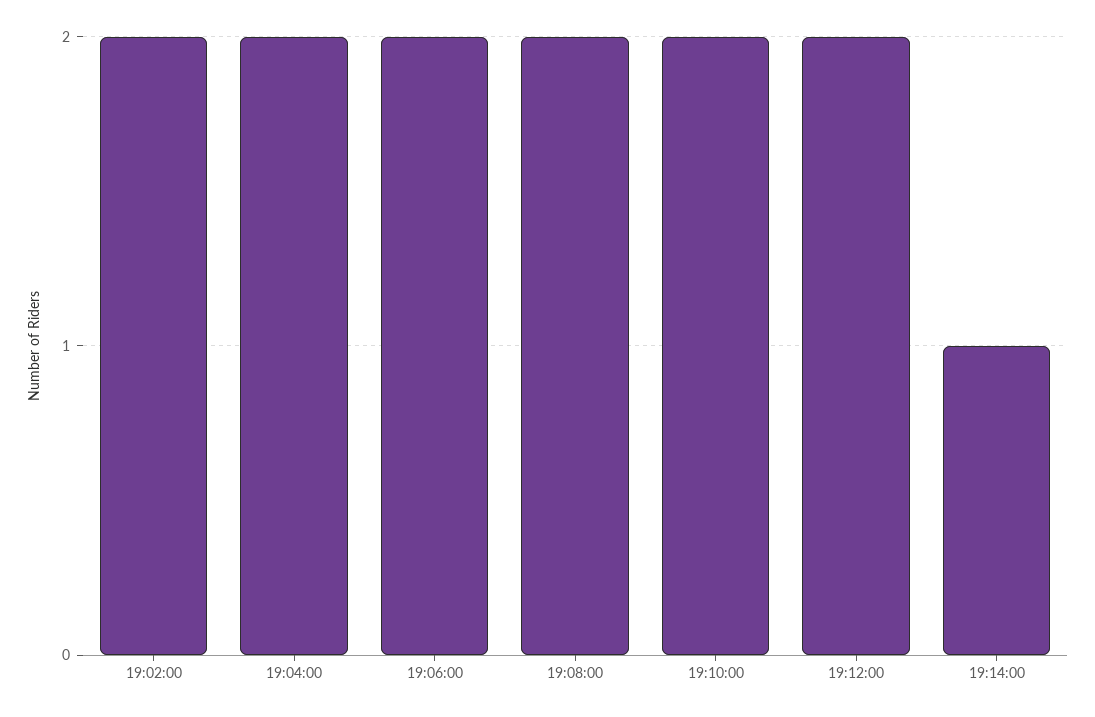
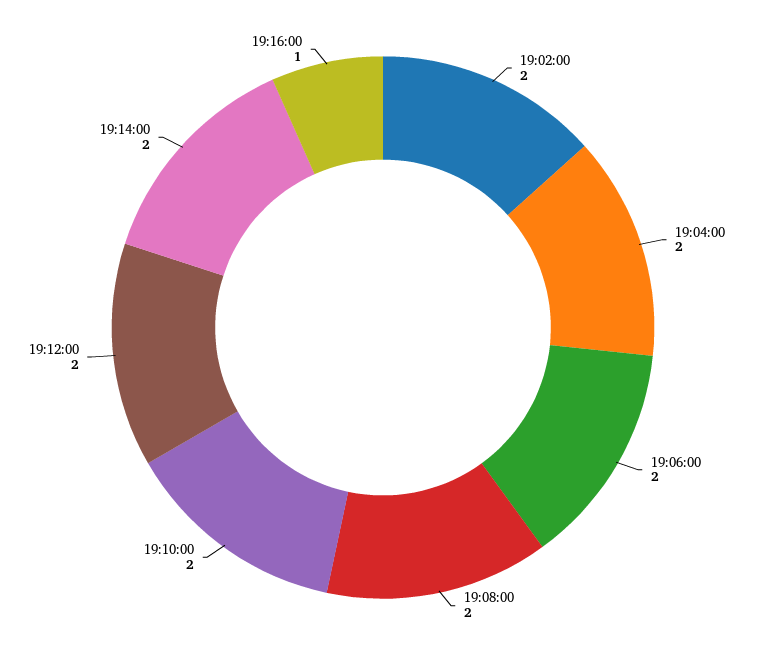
19:14:00: 1 -> 2
19:16:00: none -> 1

